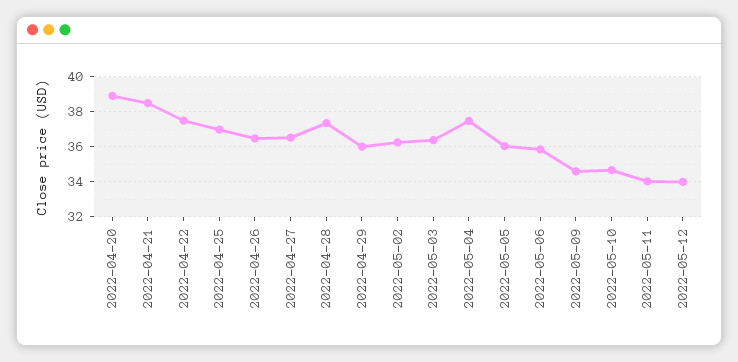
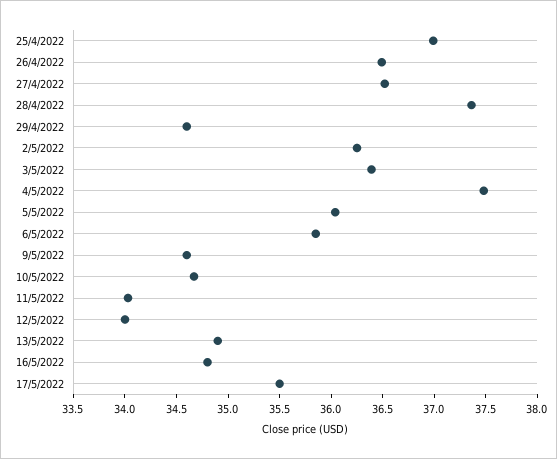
2022-04-20: 39 -> none
2022-04-21: 38.5 -> none
2022-04-22: 37.5 -> none
2022-04-29: 36 -> 34.6
13/5/2022: none -> 34.9
16/5/2022: none -> 34.8
17/5/2022: none -> 35.5

